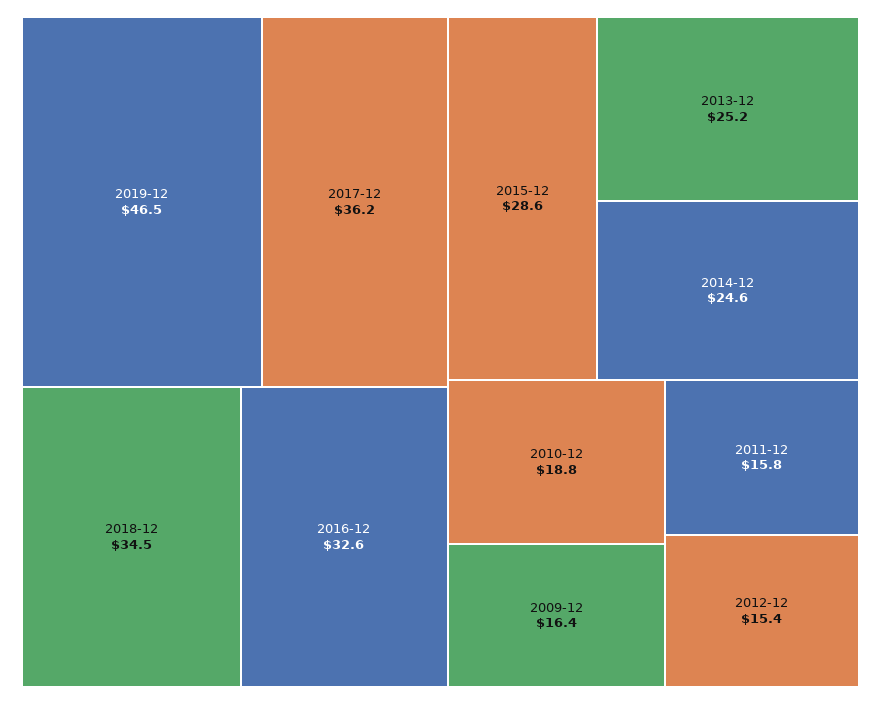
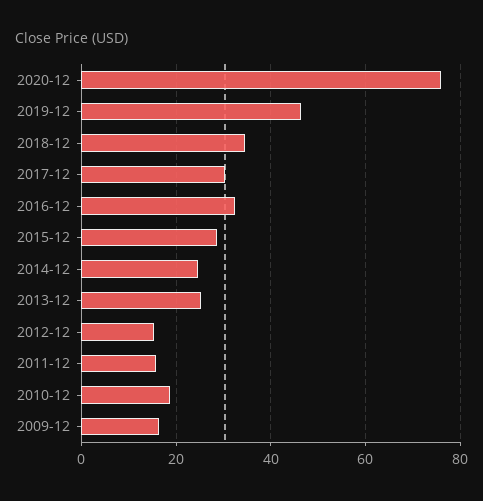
2017-12: 36.2 -> 30
2020-12: none -> 76

